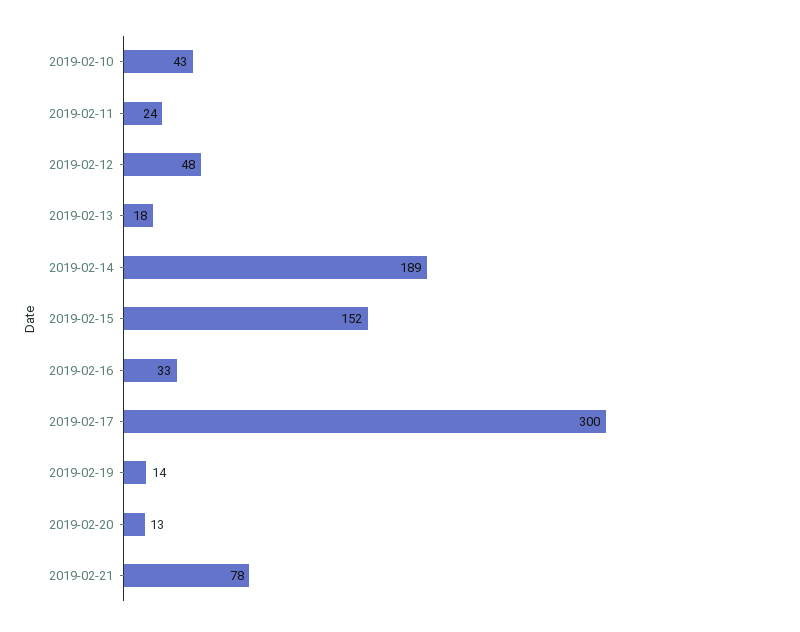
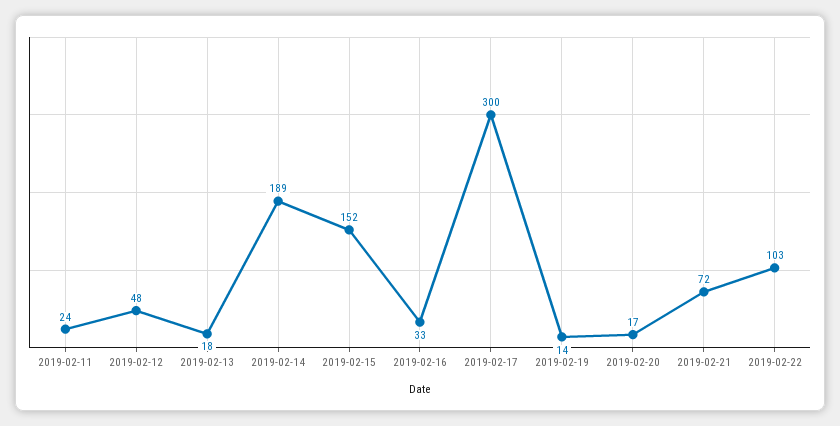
2019-02-10: 43 -> none
2019-02-20: 13 -> 17
2019-02-21: 78 -> 72
2019-02-22: none -> 103

